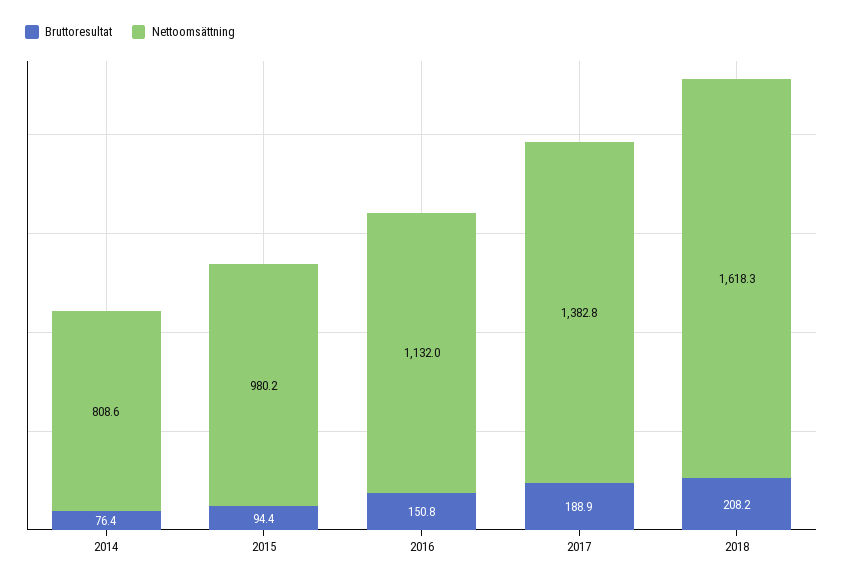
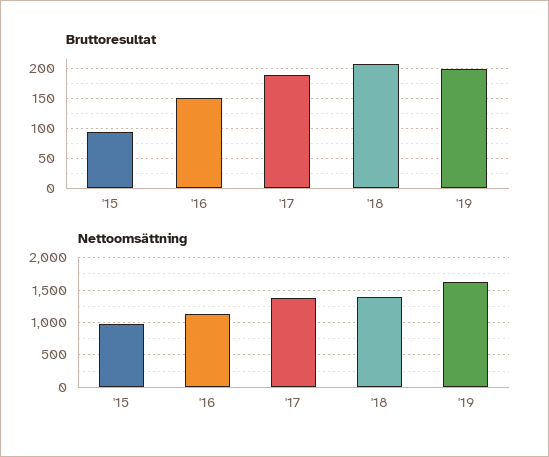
Bruttoresultat, 2014: 76.4 -> none
Nettoomsättning, 2014: 808.6 -> none
Nettoomsättning, 2018: 1618.3 -> 1400
Bruttoresultat, '19: none -> 200
Nettoomsättning, '19: none -> 1600

